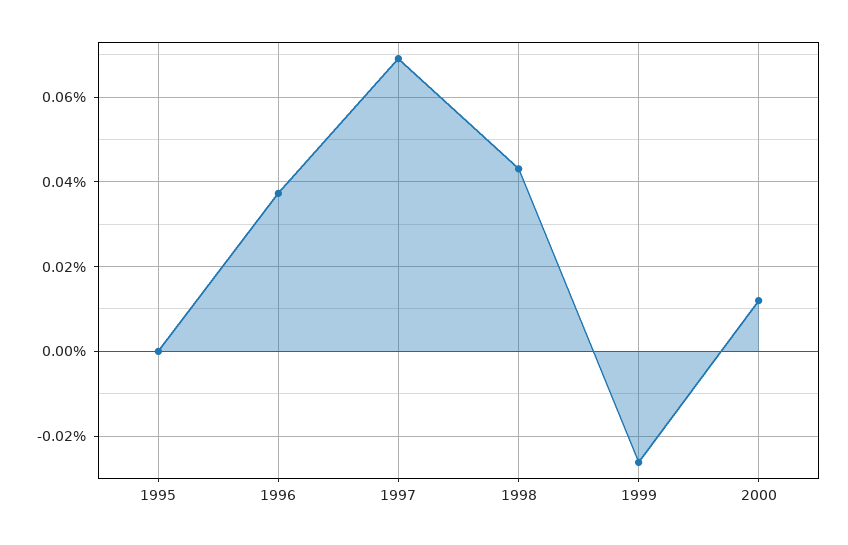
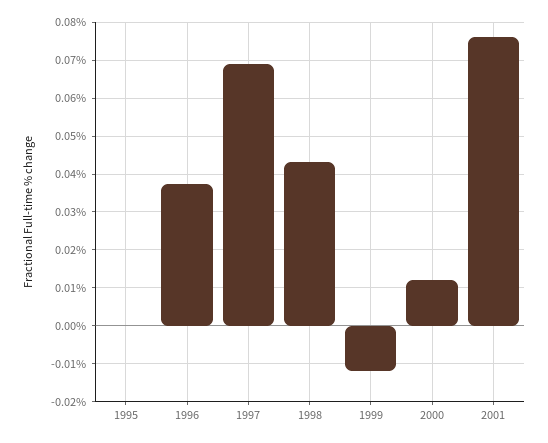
1999: -0.026 -> -0.012
2001: none -> 0.076

